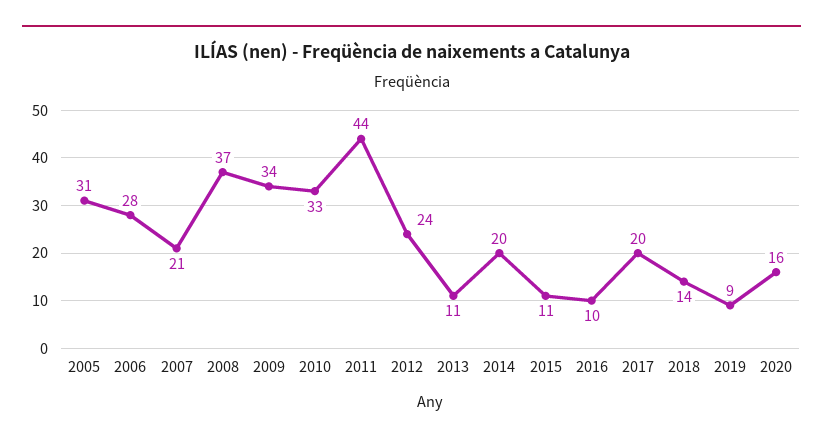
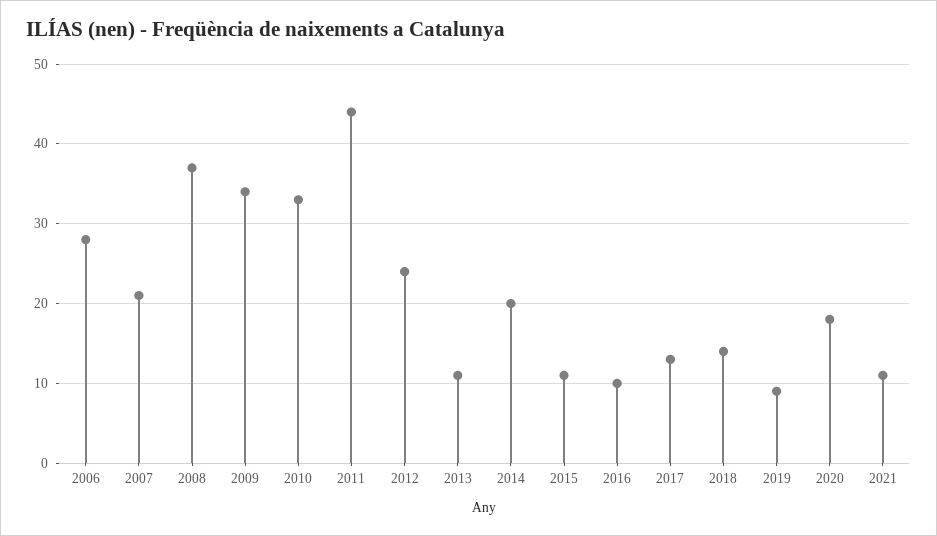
2005: 31 -> none
2017: 20 -> 13
2020: 16 -> 18
2021: none -> 11

